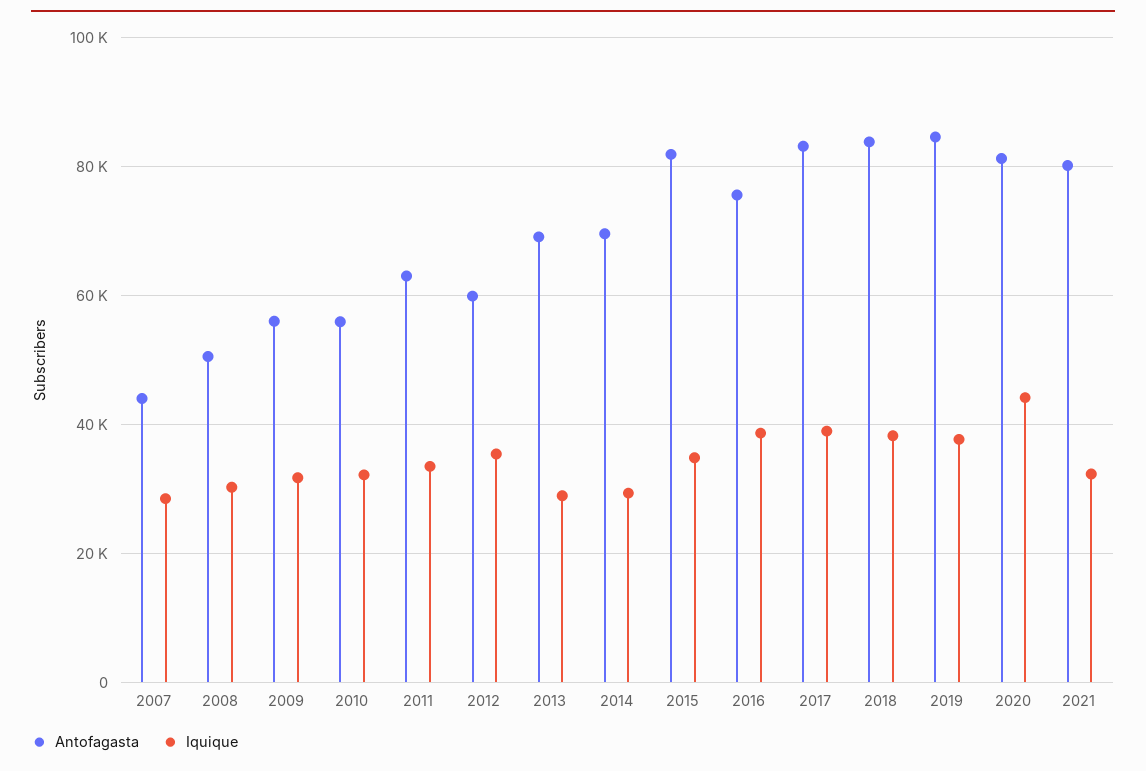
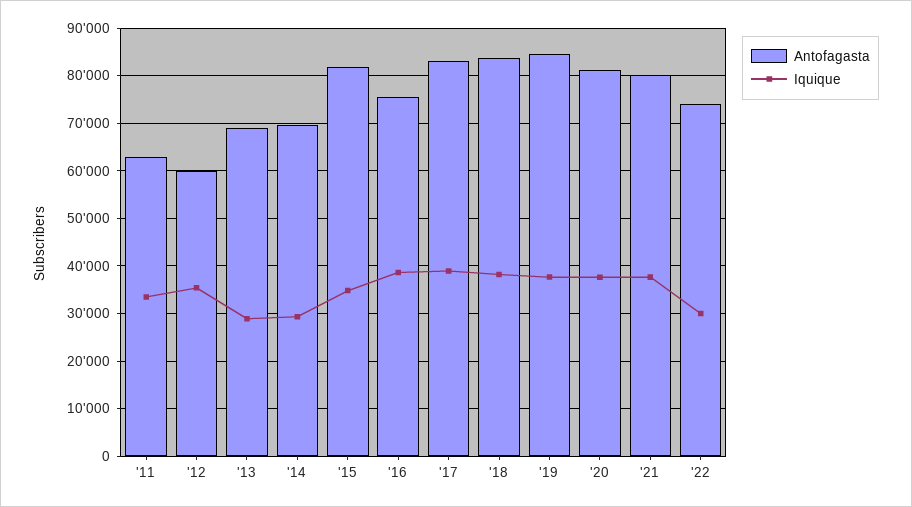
Antofagasta, 2007: 44000 -> none
Iquique, 2007: 28000 -> none
Antofagasta, 2008: 50000 -> none
Iquique, 2008: 30000 -> none
Antofagasta, 2009: 56000 -> none
Iquique, 2009: 32000 -> none
Antofagasta, 2010: 56000 -> none
Iquique, 2010: 32000 -> none
Iquique, 2020: 44000 -> 38000
Iquique, 2021: 32000 -> 38000
Antofagasta, '22: none -> 74000
Iquique, '22: none -> 30000

